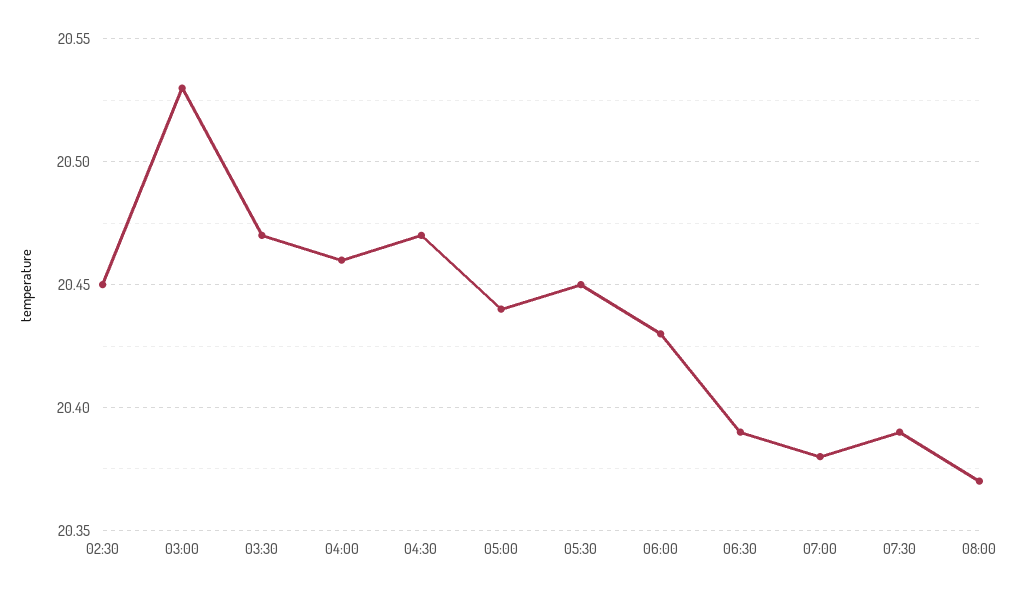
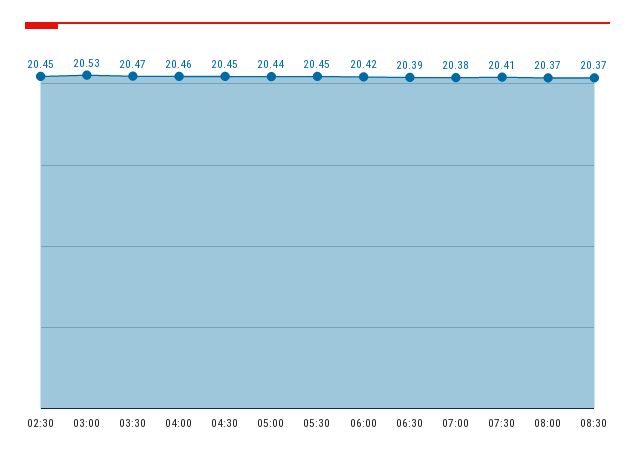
04:30: 20.47 -> 20.45
06:00: 20.43 -> 20.42
07:30: 20.39 -> 20.41
08:30: none -> 20.37

